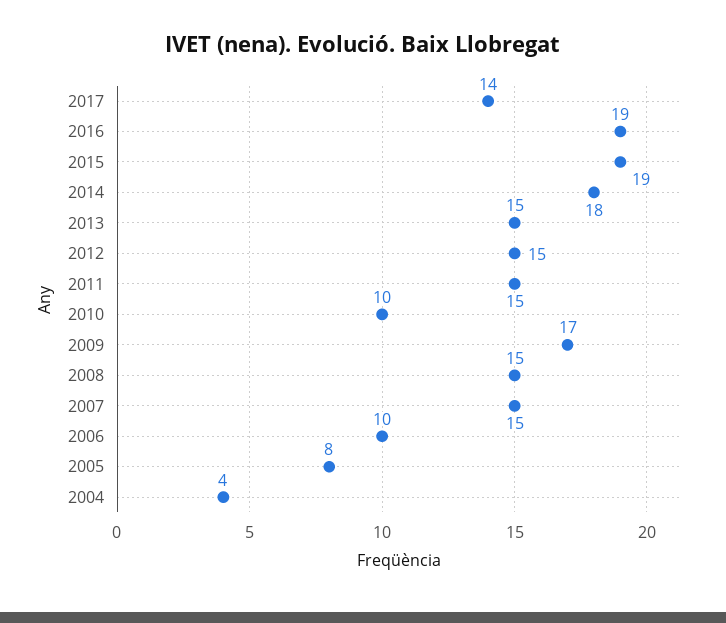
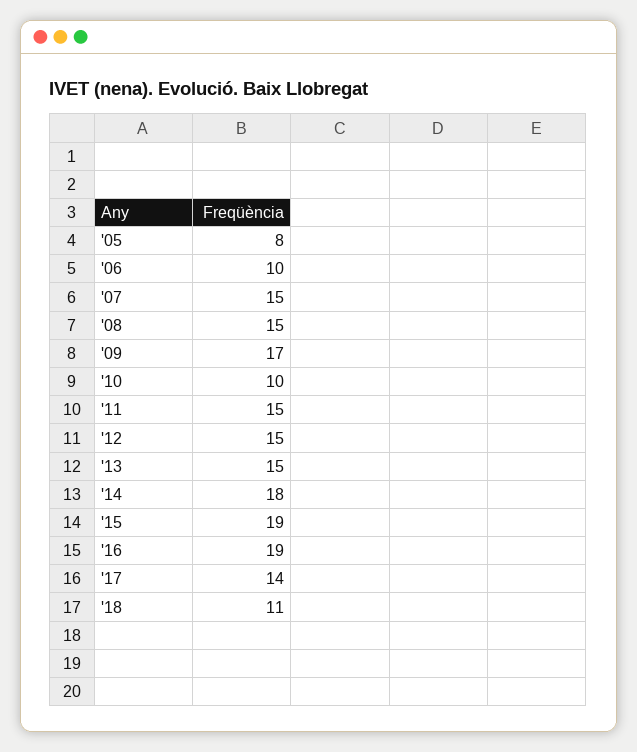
2004: 4 -> none
'18: none -> 11

